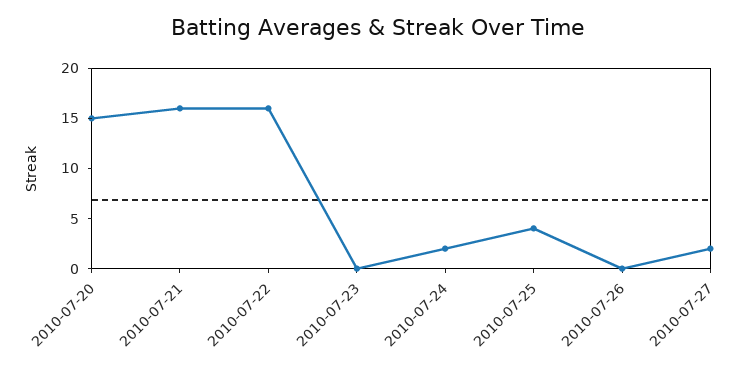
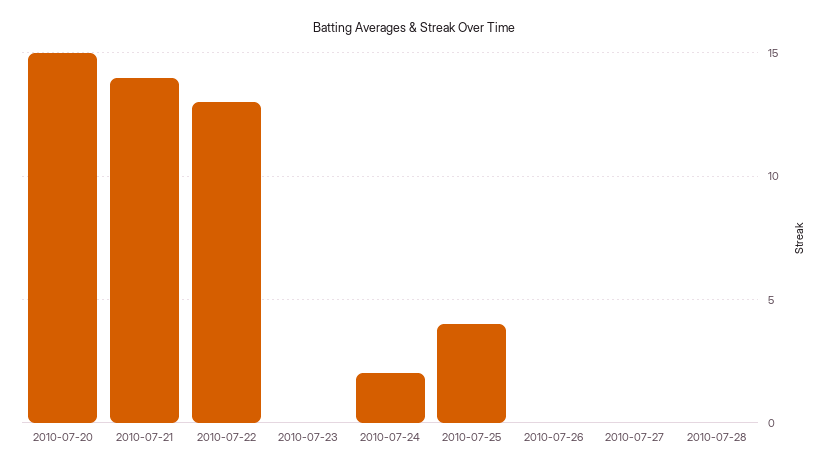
2010-07-21: 16 -> 14
2010-07-22: 16 -> 13
2010-07-27: 2 -> 0
2010-07-28: none -> 0

